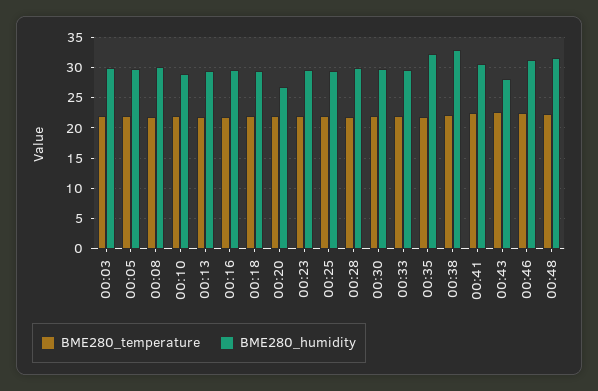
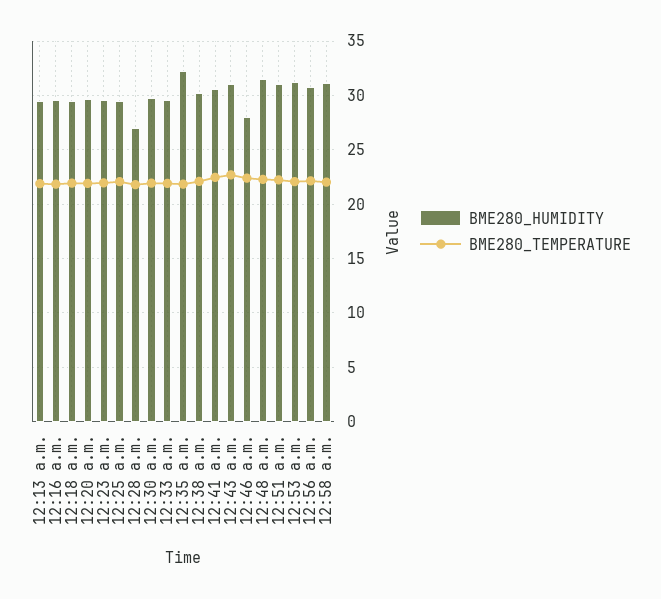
BME280_temperature, 00:03: 22 -> none
BME280_humidity, 00:03: 30 -> none
BME280_temperature, 00:05: 22 -> none
BME280_humidity, 00:05: 30 -> none
BME280_temperature, 00:08: 22 -> none
BME280_humidity, 00:08: 30 -> none
BME280_temperature, 00:10: 22 -> none
BME280_humidity, 00:10: 29 -> none
BME280_humidity, 00:20: 27 -> 30
BME280_humidity, 00:28: 30 -> 27
BME280_humidity, 00:38: 33 -> 30
BME280_humidity, 00:43: 28 -> 31
BME280_humidity, 00:46: 31 -> 28
BME280_humidity, 12:51 a.m.: none -> 31
BME280_temperature, 12:51 a.m.: none -> 22
BME280_humidity, 12:53 a.m.: none -> 31
BME280_temperature, 12:53 a.m.: none -> 22
BME280_humidity, 12:56 a.m.: none -> 31
BME280_temperature, 12:56 a.m.: none -> 22
BME280_humidity, 12:58 a.m.: none -> 31
BME280_temperature, 12:58 a.m.: none -> 22

